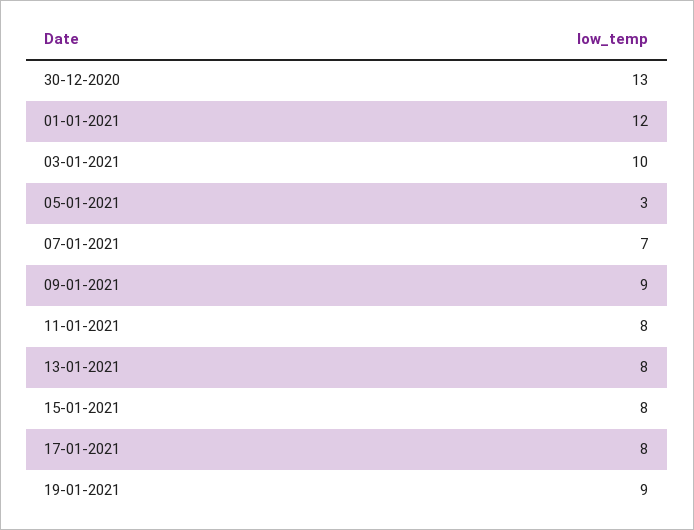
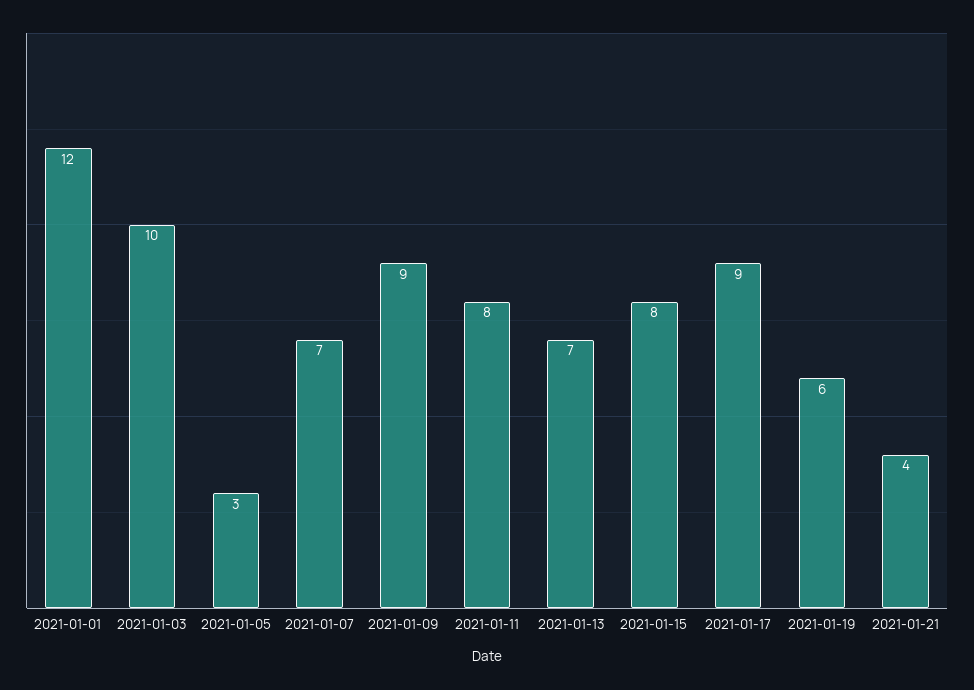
30-12-2020: 13 -> none
13-01-2021: 8 -> 7
17-01-2021: 8 -> 9
19-01-2021: 9 -> 6
2021-01-21: none -> 4

